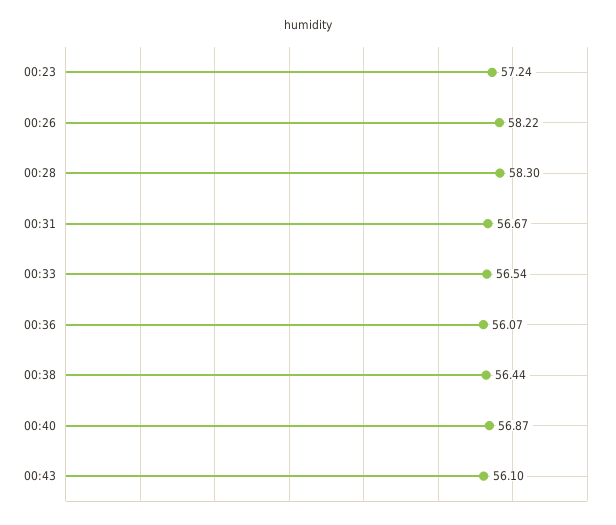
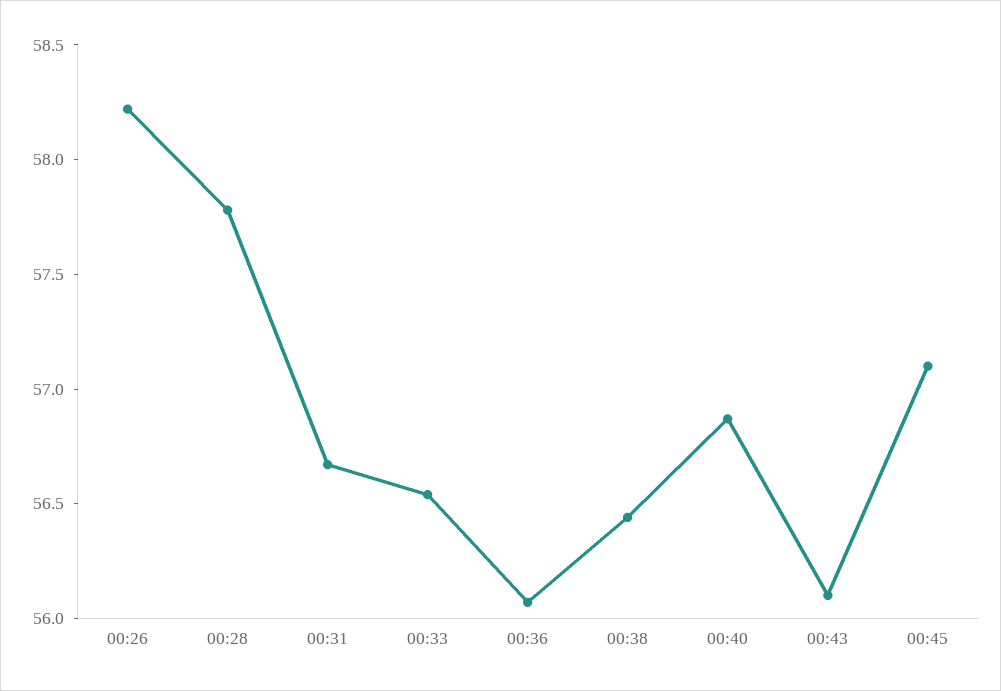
00:23: 57.24 -> none
00:28: 58.3 -> 57.8
00:45: none -> 57.1

